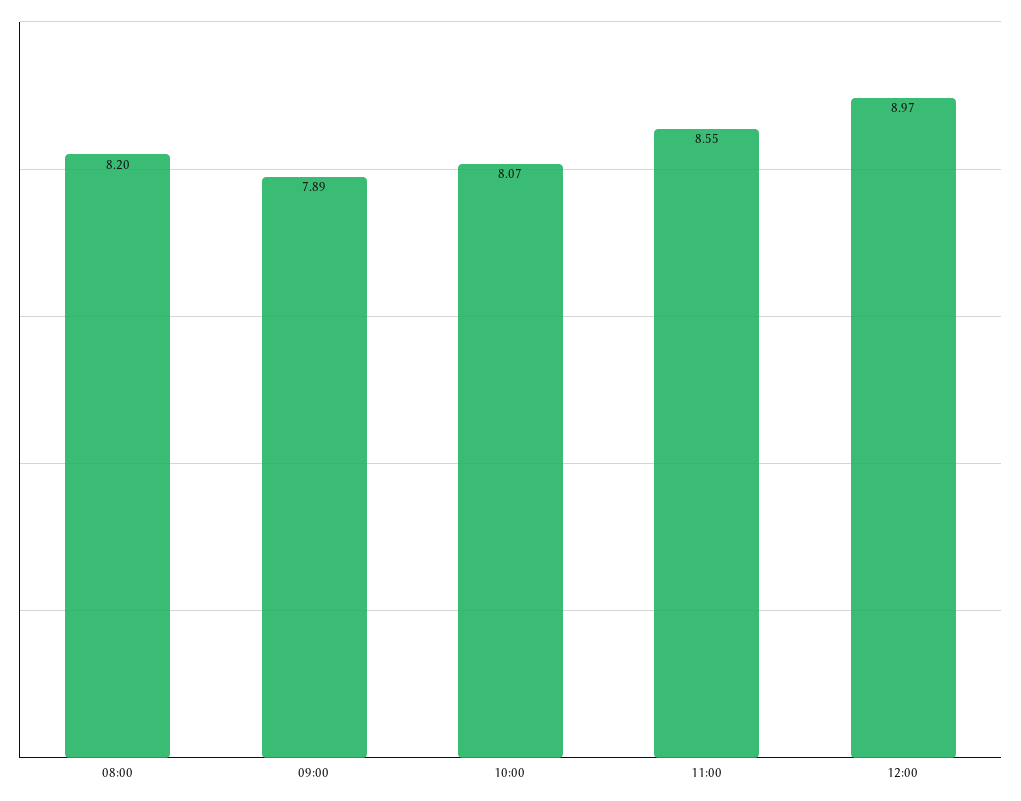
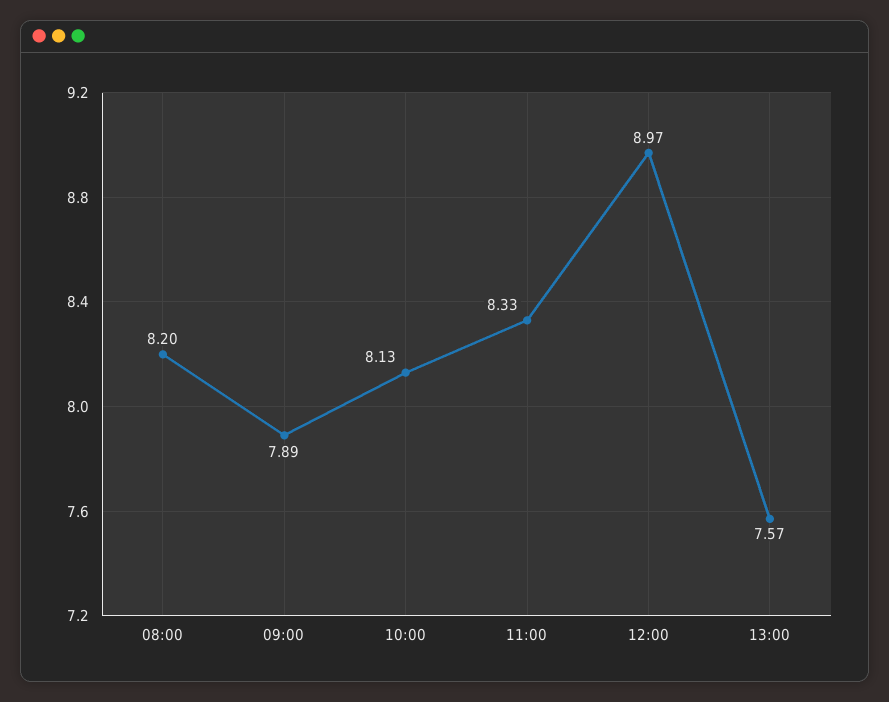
10:00: 8.07 -> 8.13
11:00: 8.55 -> 8.33
13:00: none -> 7.57

